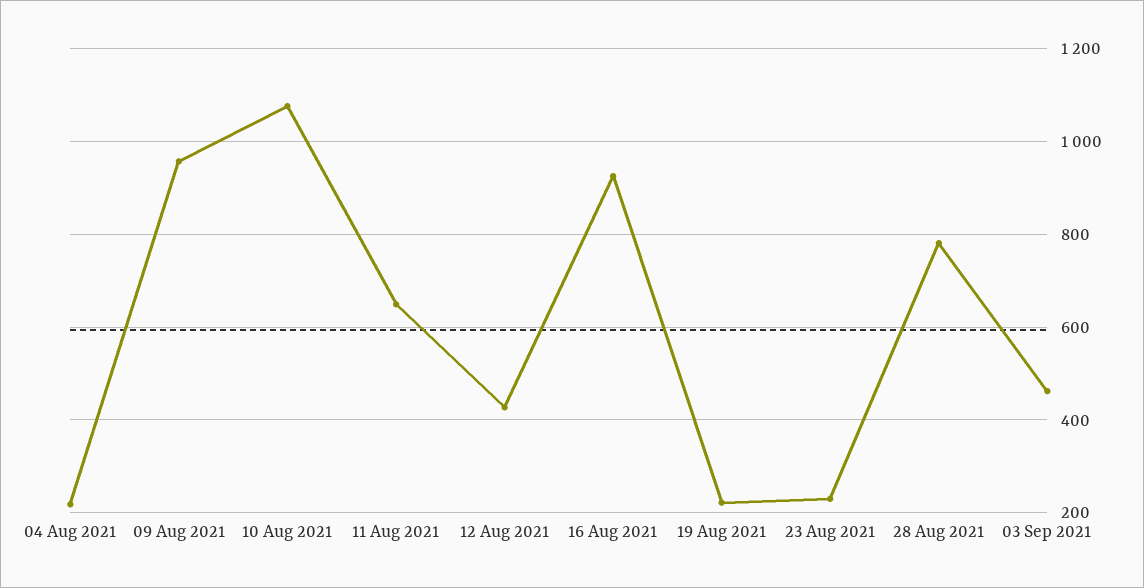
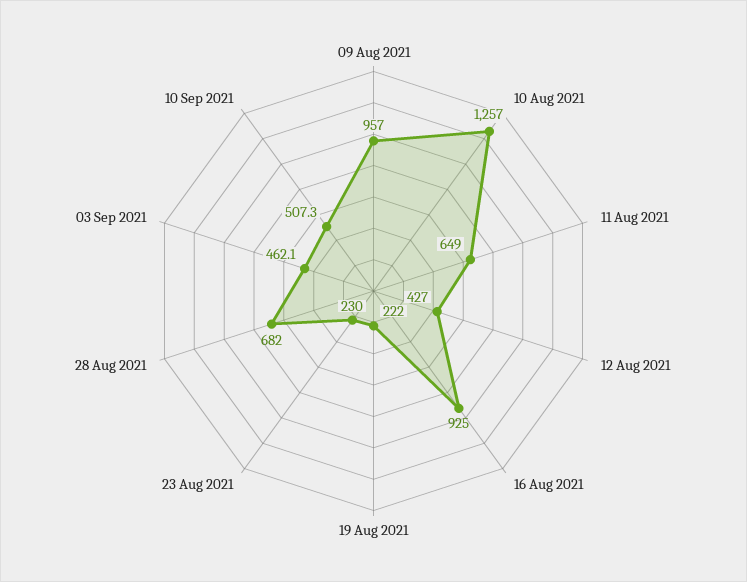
04 Aug 2021: 220 -> none
10 Aug 2021: 1080 -> 1257
28 Aug 2021: 780 -> 682
10 Sep 2021: none -> 507.3

